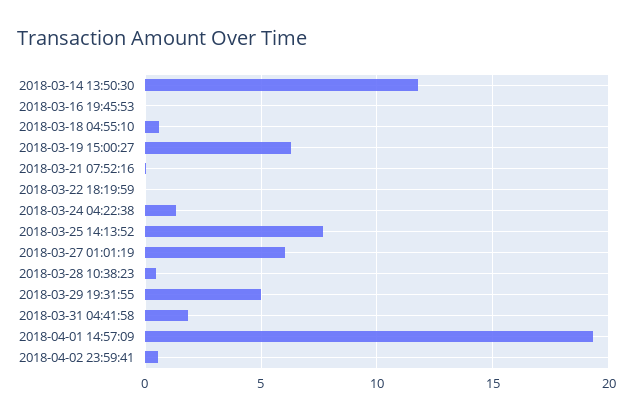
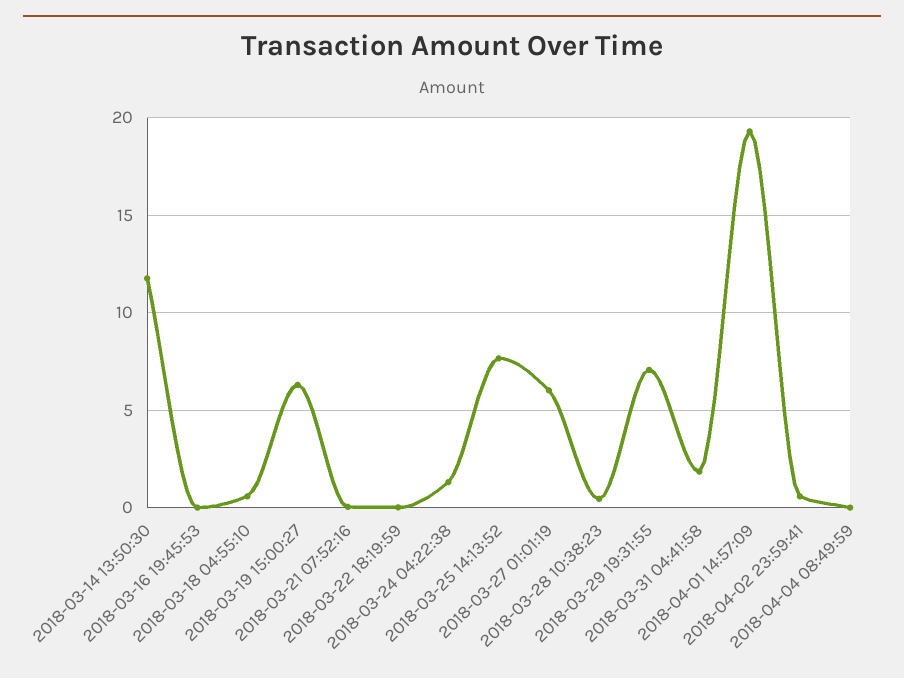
2018-03-29 19:31:55: 5 -> 7
2018-04-04 08:49:59: none -> 0

